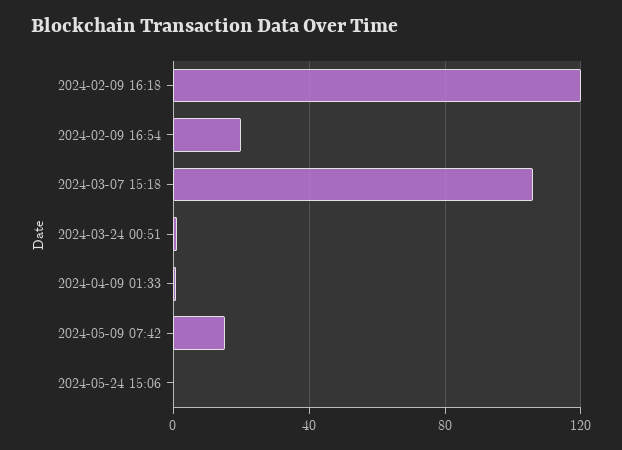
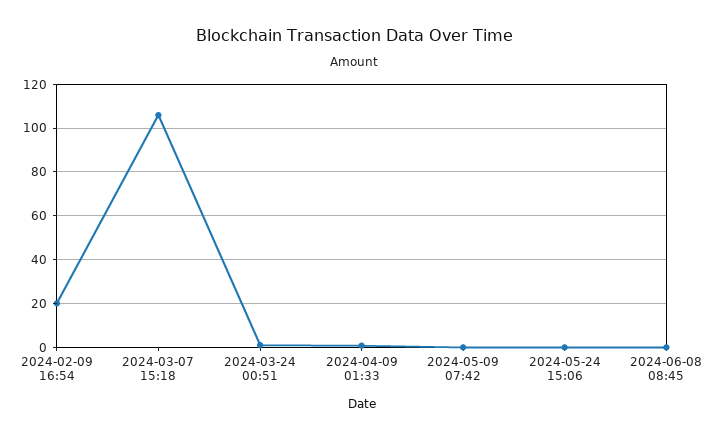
2024-02-09 16:18: 120 -> none
2024-05-09 07:42: 15 -> 0
2024-06-08 08:45: none -> 0

